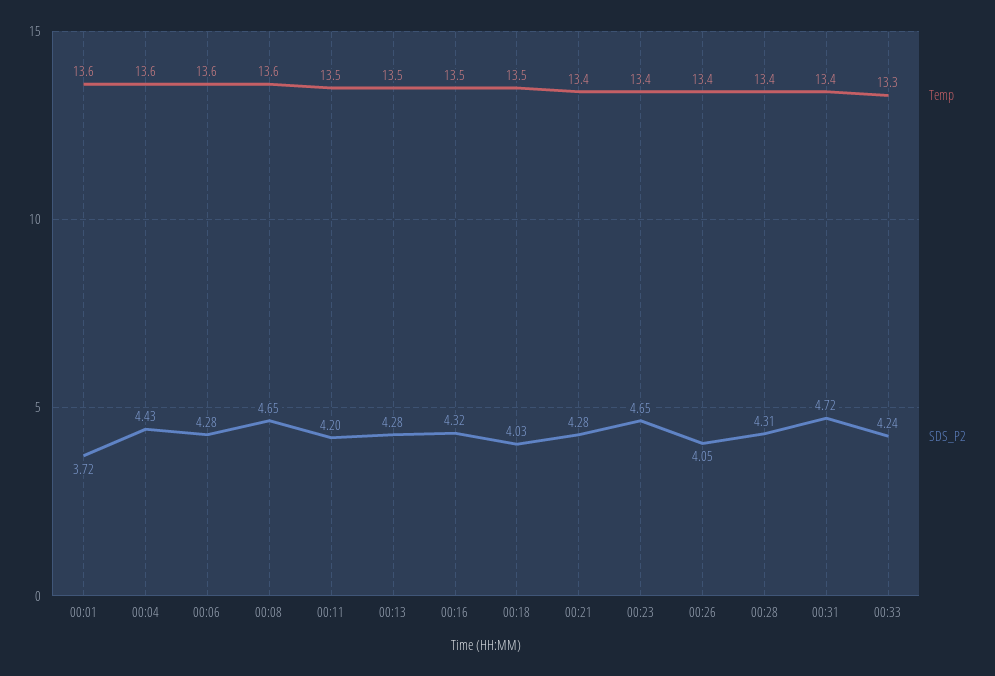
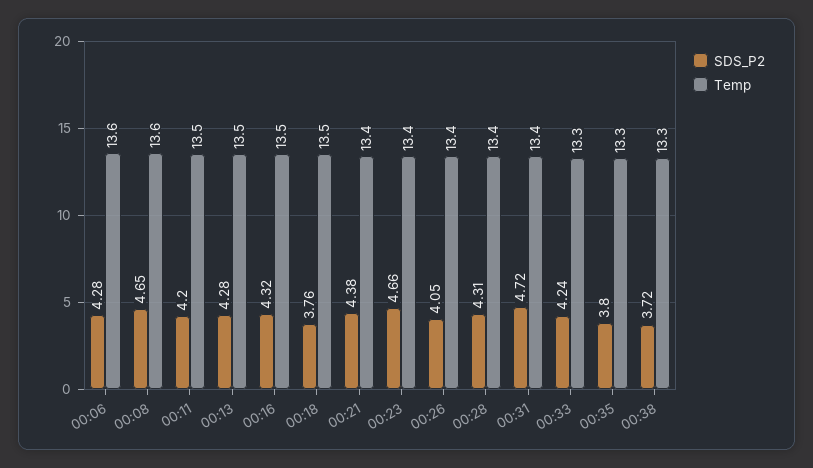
Temp, 00:01: 13.6 -> none
SDS_P2, 00:01: 3.72 -> none
Temp, 00:04: 13.6 -> none
SDS_P2, 00:04: 4.43 -> none
SDS_P2, 00:18: 4.03 -> 3.76
SDS_P2, 00:21: 4.28 -> 4.38
SDS_P2, 00:23: 4.65 -> 4.66
SDS_P2, 00:35: none -> 3.8
Temp, 00:35: none -> 13.3
SDS_P2, 00:38: none -> 3.72
Temp, 00:38: none -> 13.3

